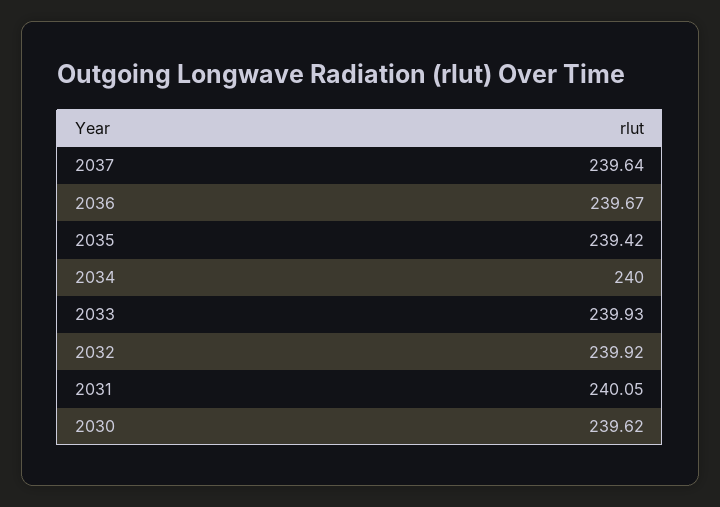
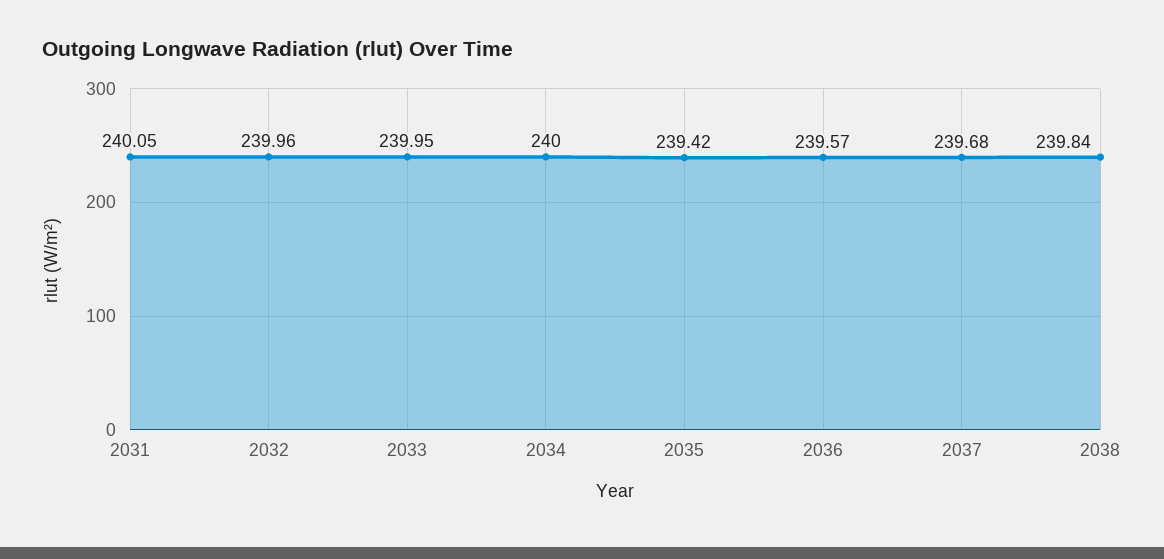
2037: 239.64 -> 239.68
2036: 239.67 -> 239.57
2033: 239.93 -> 239.95
2032: 239.92 -> 239.96
2030: 239.62 -> none
2038: none -> 239.84

